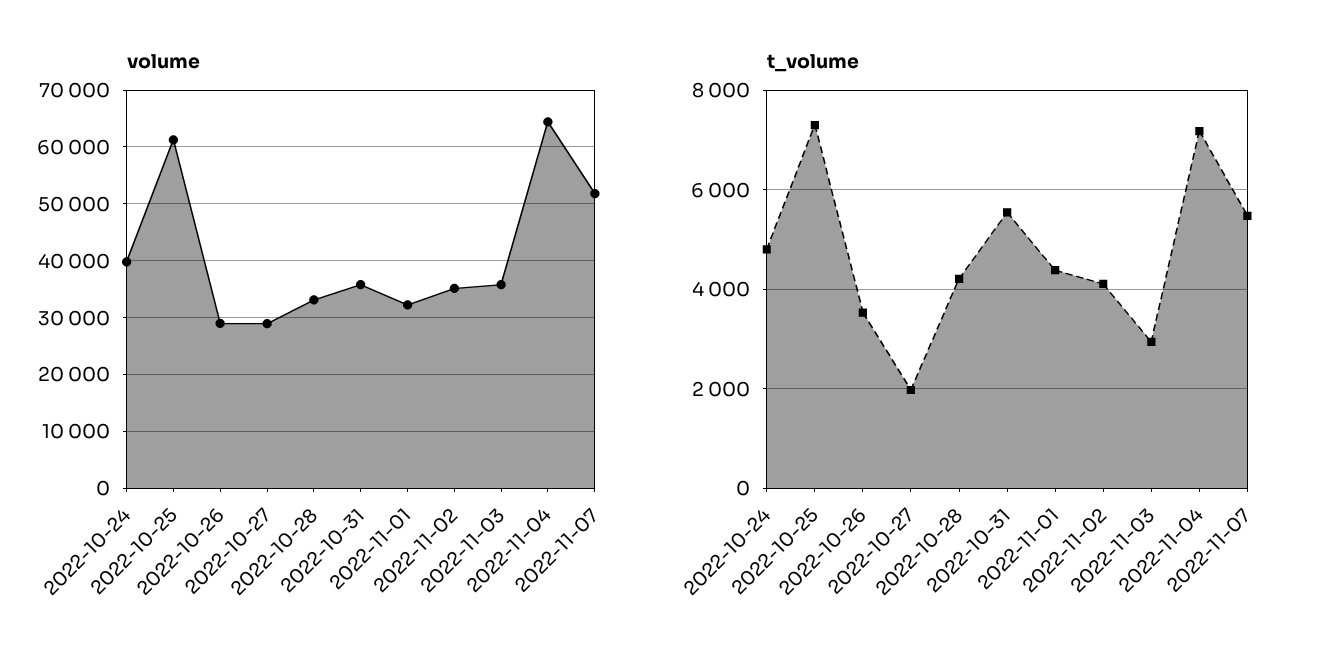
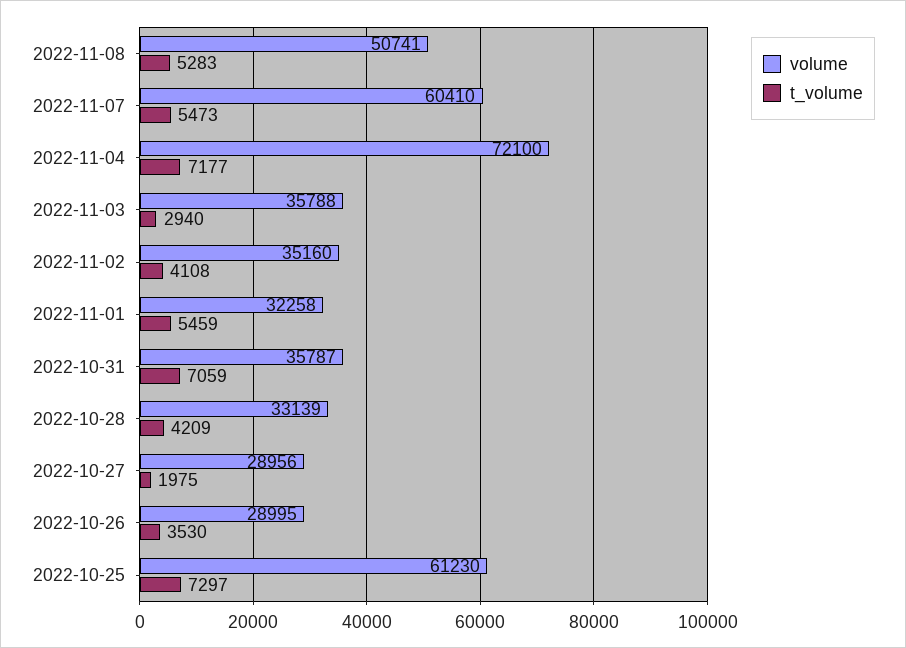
volume, 2022-10-24: 40000 -> none
volume, 2022-11-04: 64000 -> 72100
volume, 2022-11-07: 52000 -> 60410
t_volume, 2022-10-24: 4800 -> none
t_volume, 2022-10-31: 5600 -> 7059
t_volume, 2022-11-01: 4400 -> 5459
volume, 2022-11-08: none -> 50741
t_volume, 2022-11-08: none -> 5283

